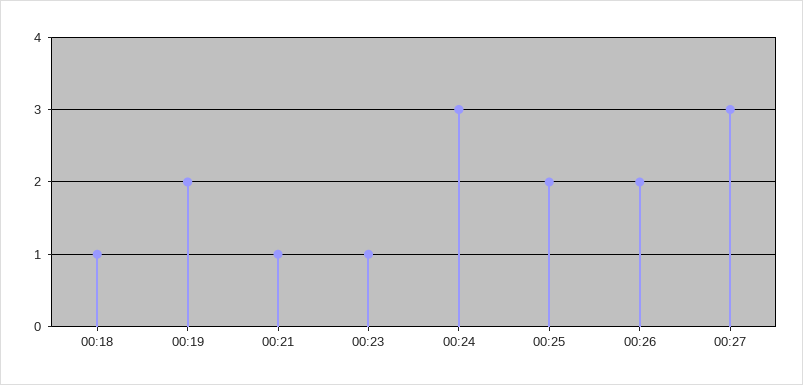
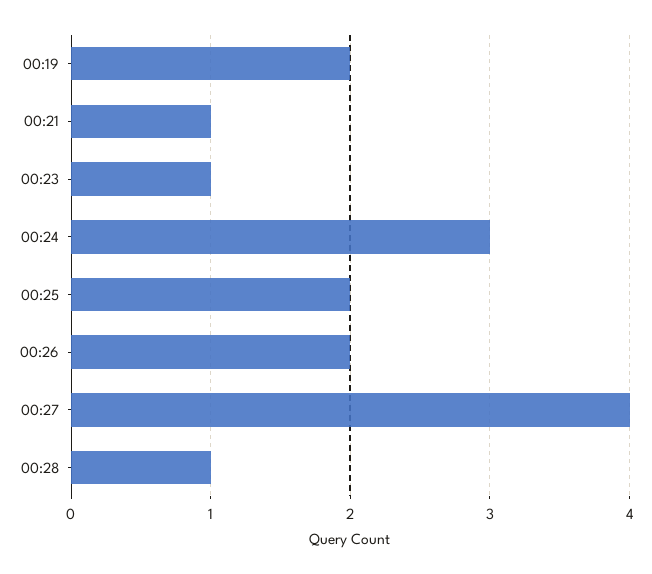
00:18: 1 -> none
00:27: 3 -> 4
00:28: none -> 1

